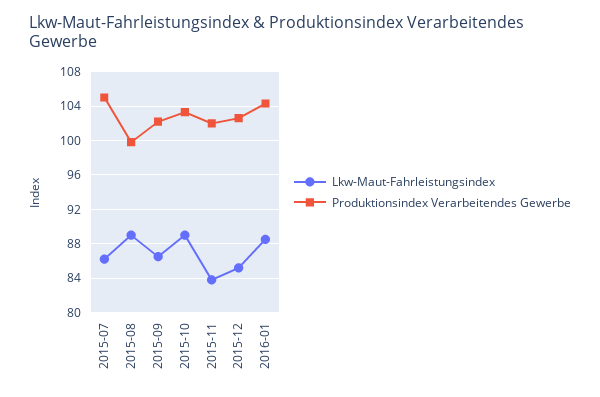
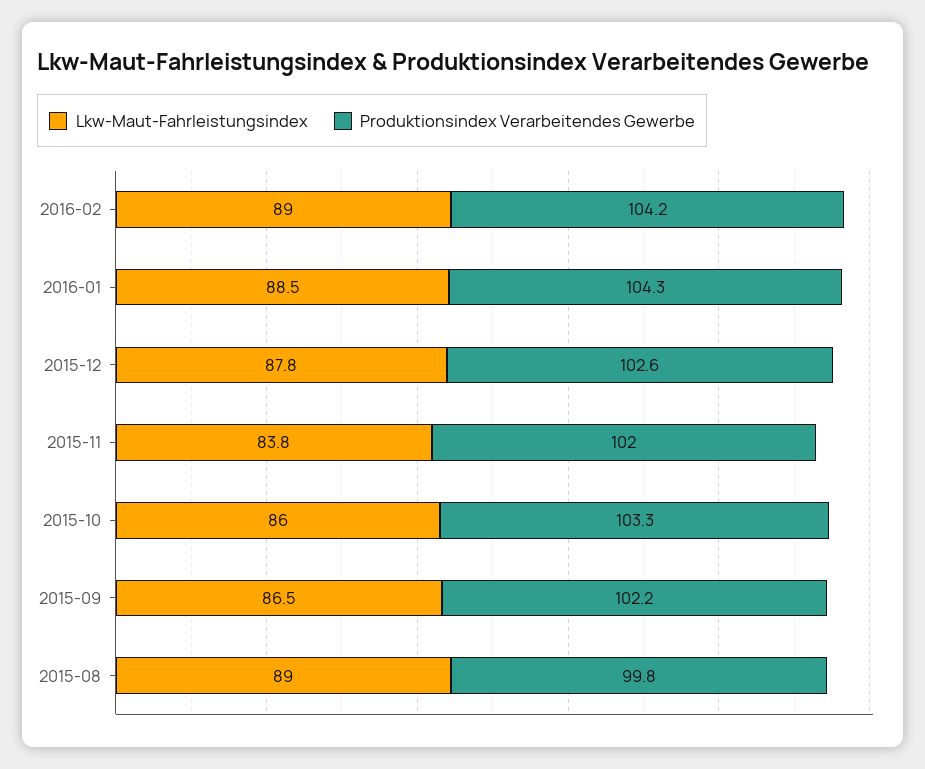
Lkw-Maut-Fahrleistungsindex, 2015-07: 86 -> none
Produktionsindex Verarbeitendes Gewerbe, 2015-07: 105 -> none
Lkw-Maut-Fahrleistungsindex, 2015-10: 89 -> 86
Lkw-Maut-Fahrleistungsindex, 2015-12: 85 -> 87.8
Lkw-Maut-Fahrleistungsindex, 2016-02: none -> 89
Produktionsindex Verarbeitendes Gewerbe, 2016-02: none -> 104.2

